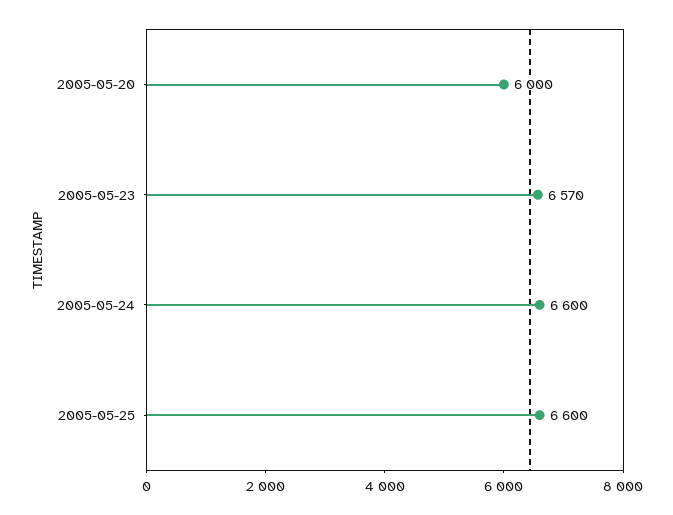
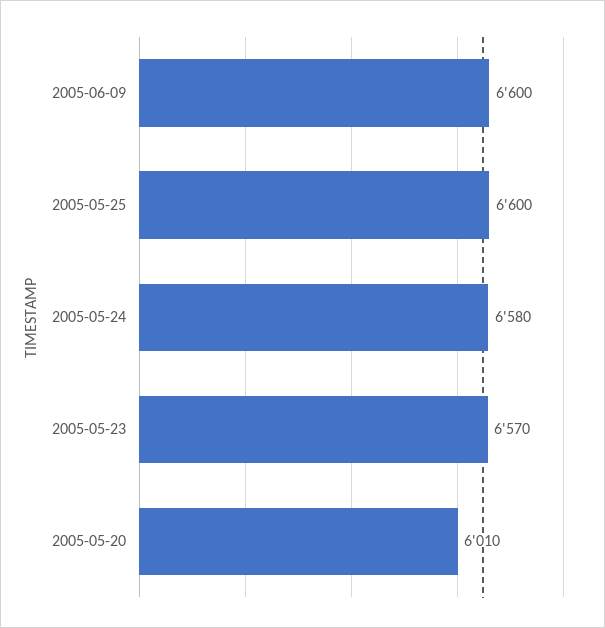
2005-05-20: 6000 -> 6010
2005-05-24: 6600 -> 6580
2005-06-09: none -> 6600

